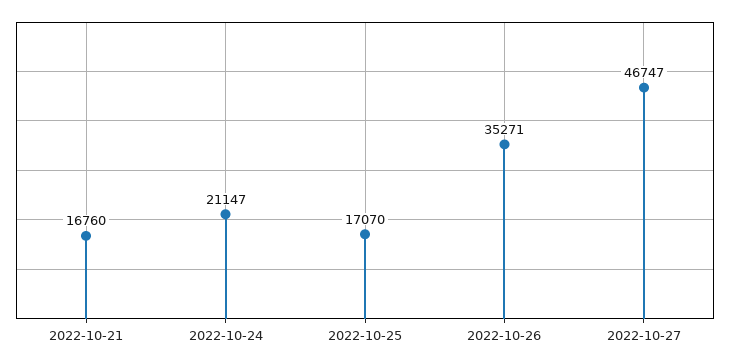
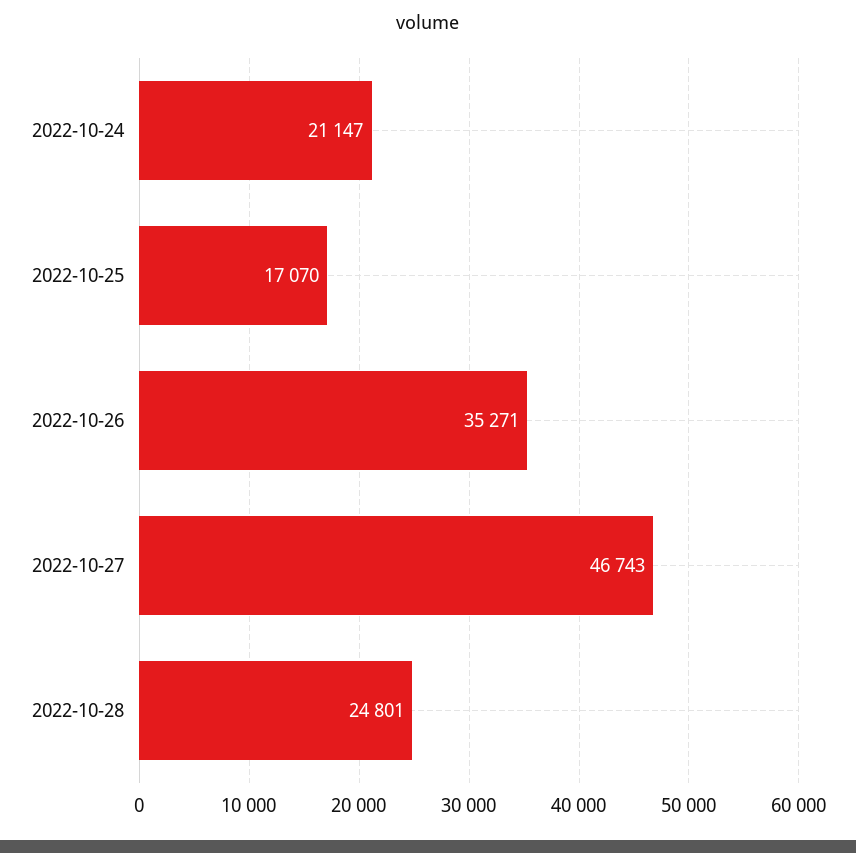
2022-10-21: 16760 -> none
2022-10-27: 46747 -> 46743
2022-10-28: none -> 24801

